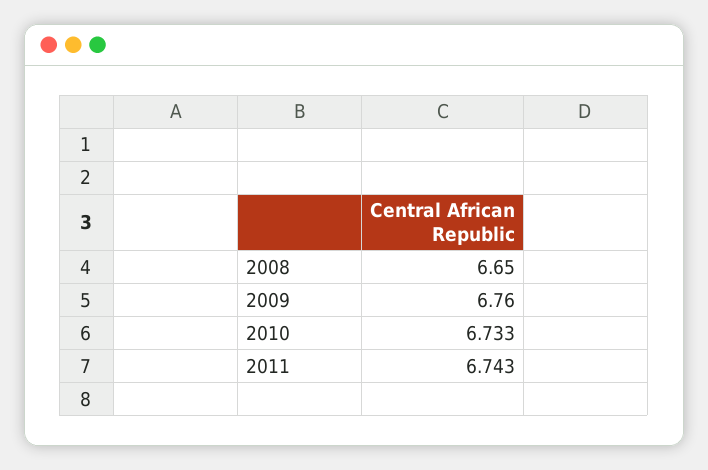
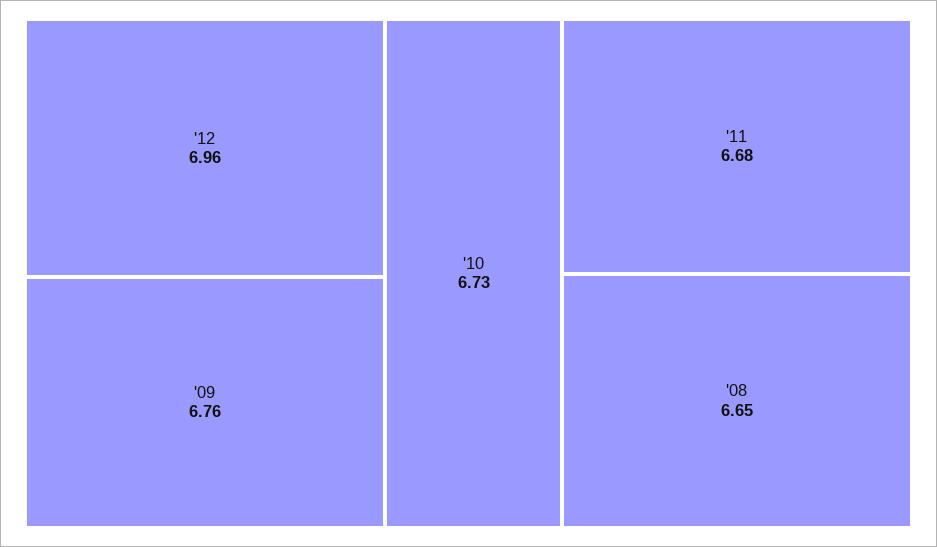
2011: 6.743 -> 6.68
'12: none -> 6.96

